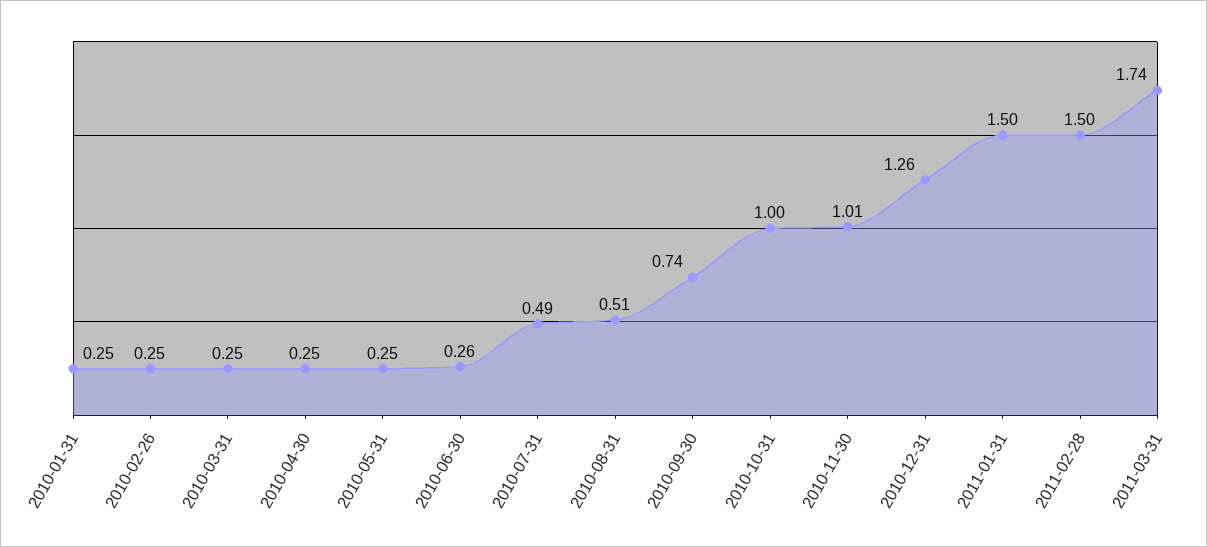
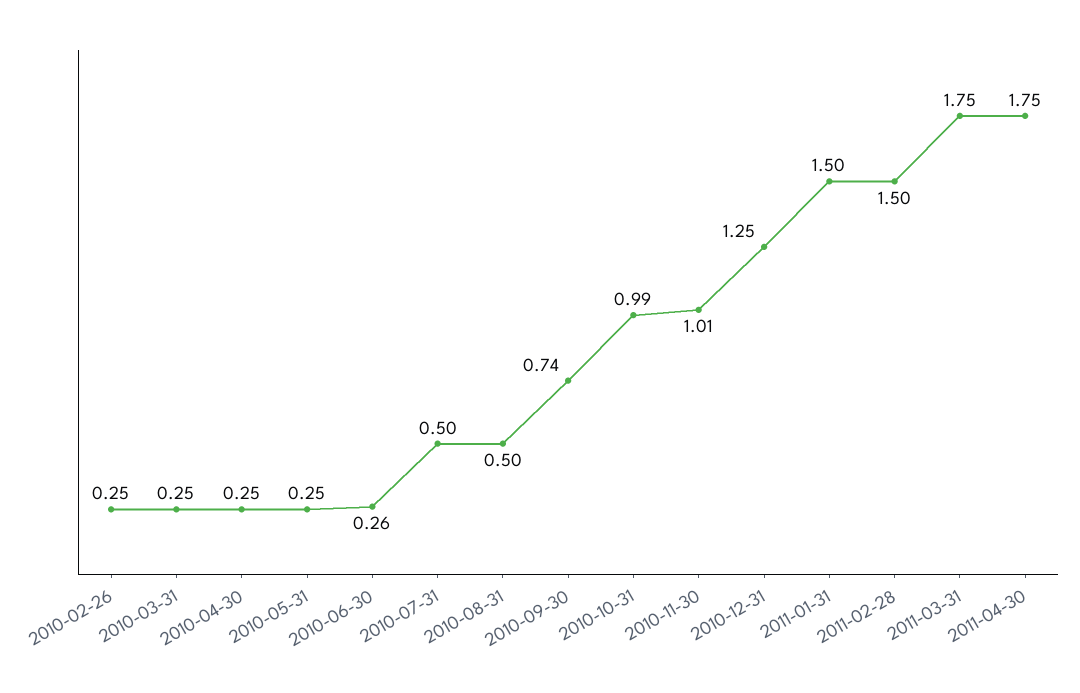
2010-01-31: 0.25 -> none
2010-07-31: 0.49 -> 0.5
2010-08-31: 0.51 -> 0.5
2010-10-31: 1 -> 0.99
2010-12-31: 1.26 -> 1.25
2011-03-31: 1.74 -> 1.75
2011-04-30: none -> 1.75

